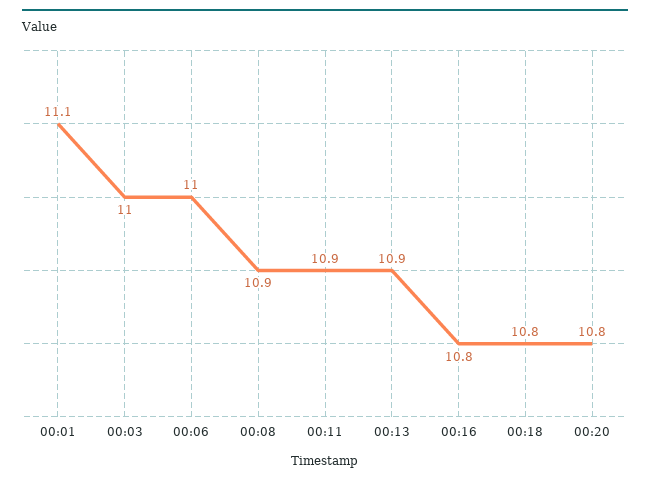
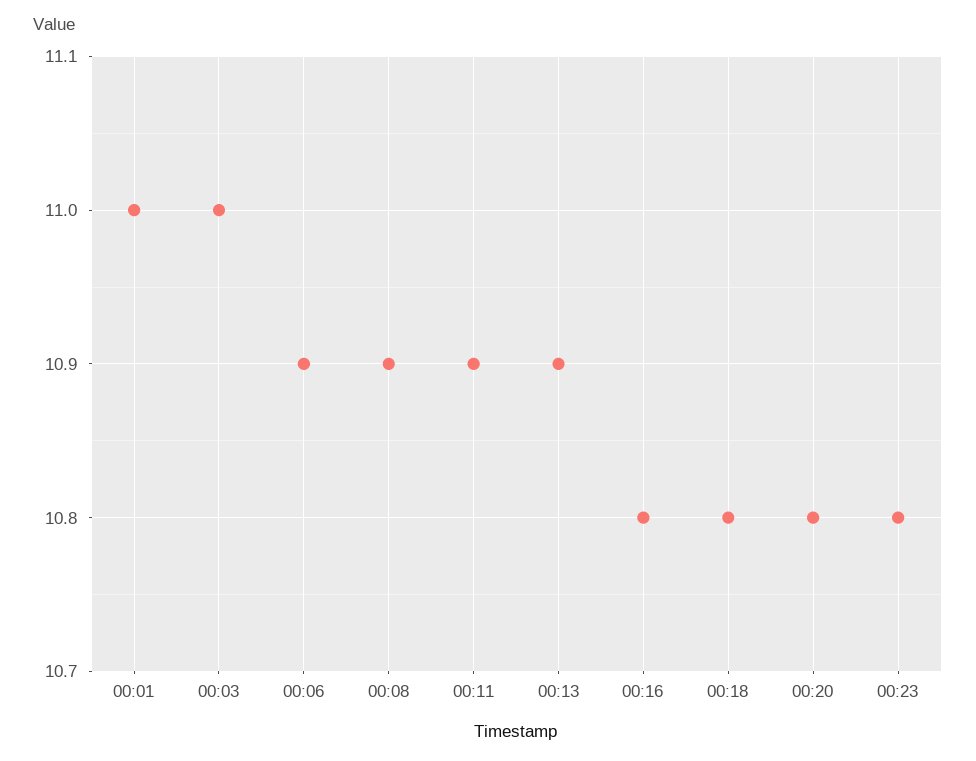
00:01: 11.1 -> 11
00:06: 11 -> 10.9
00:23: none -> 10.8

